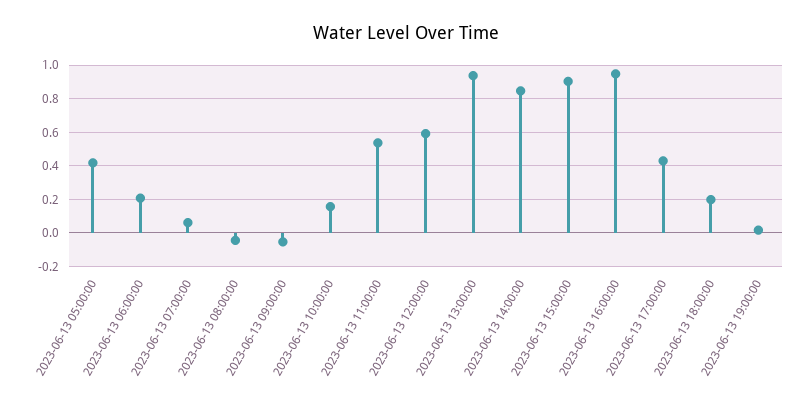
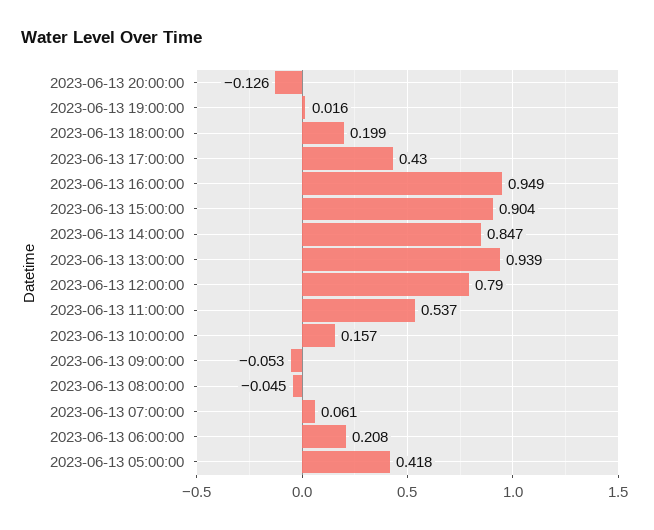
2023-06-13 12:00:00: 0.6 -> 0.79
2023-06-13 20:00:00: none -> -0.126

